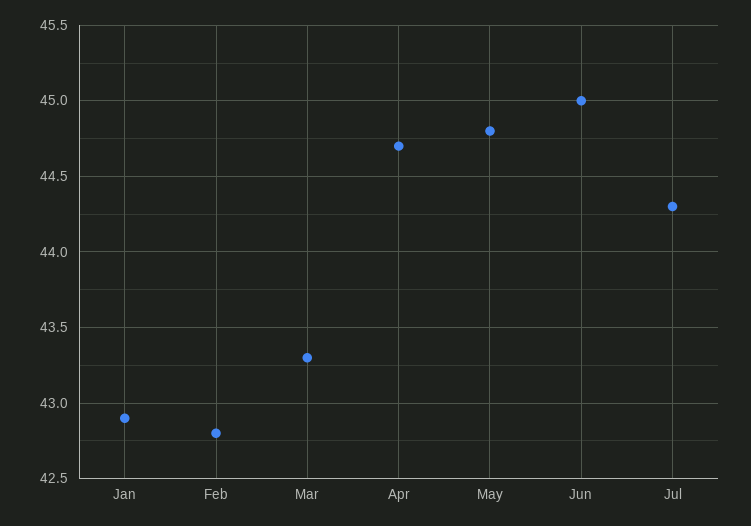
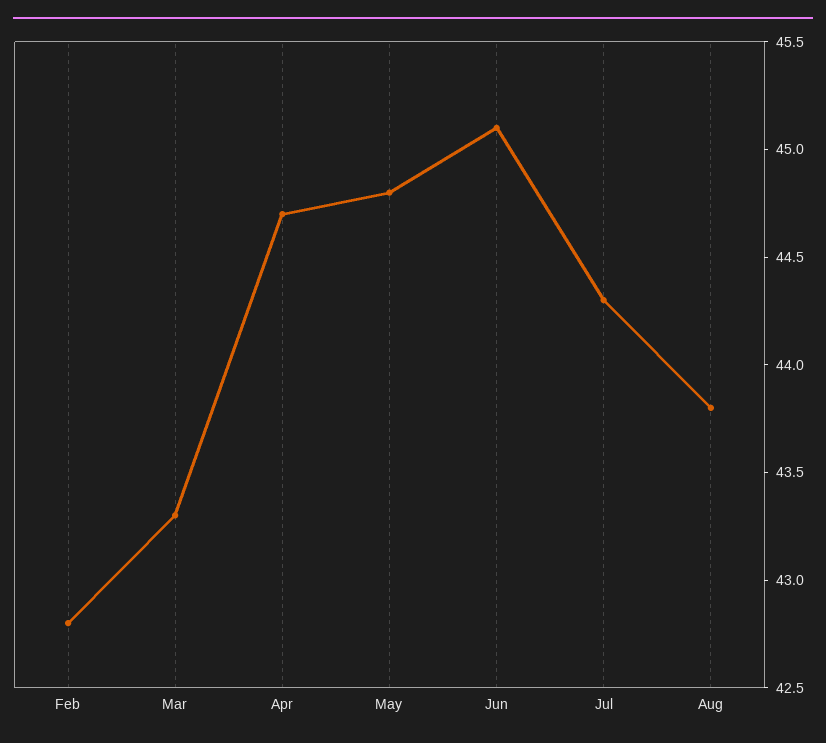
Jan: 42.9 -> none
Jun: 45 -> 45.1
Aug: none -> 43.8

